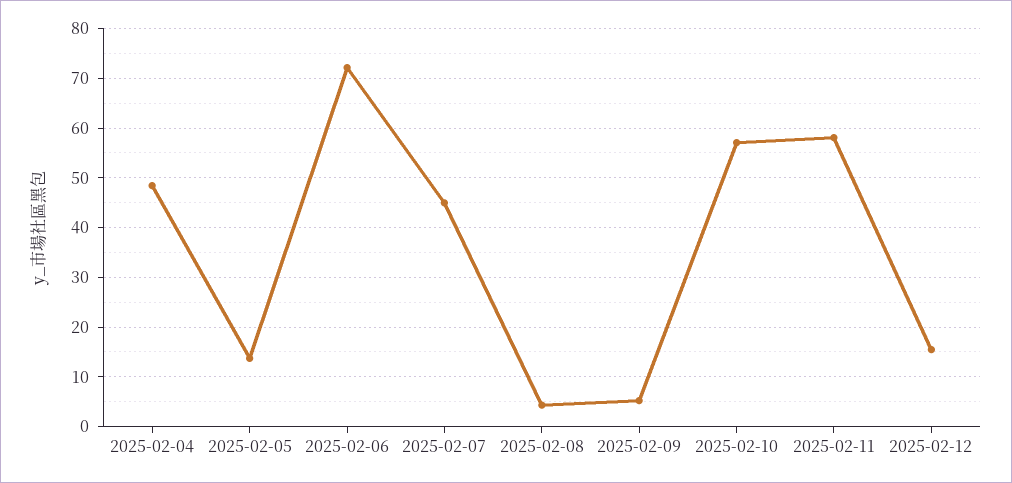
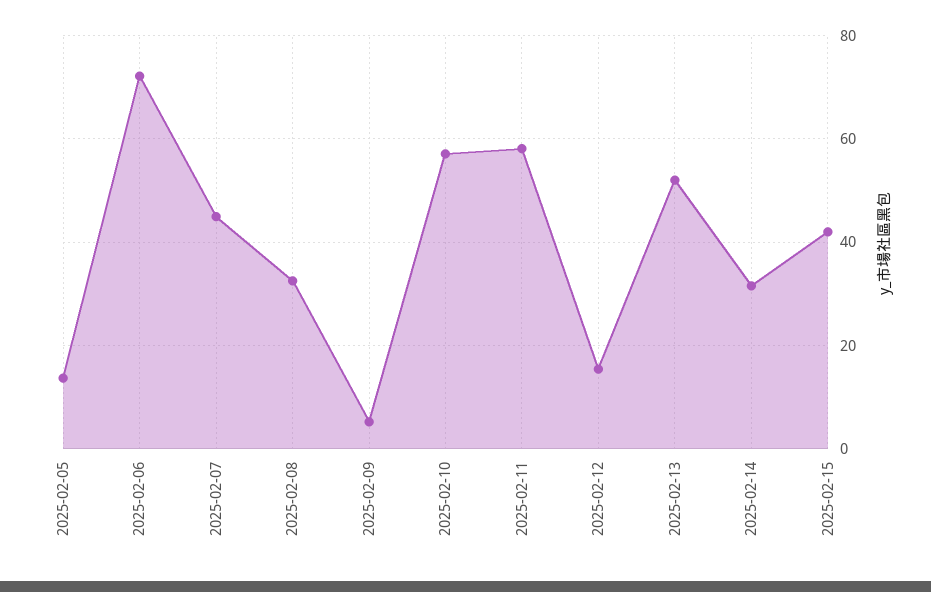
2025-02-04: 48 -> none
2025-02-08: 4 -> 32
2025-02-13: none -> 52
2025-02-14: none -> 32
2025-02-15: none -> 42

